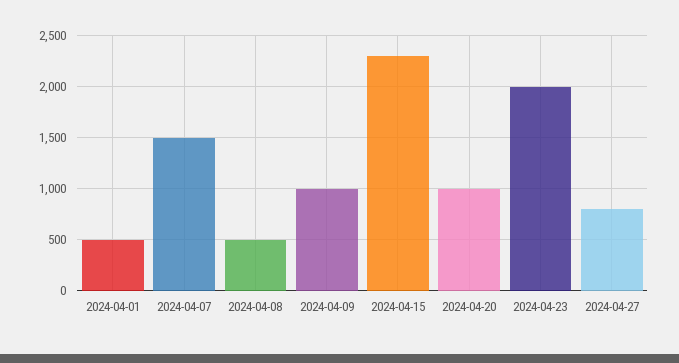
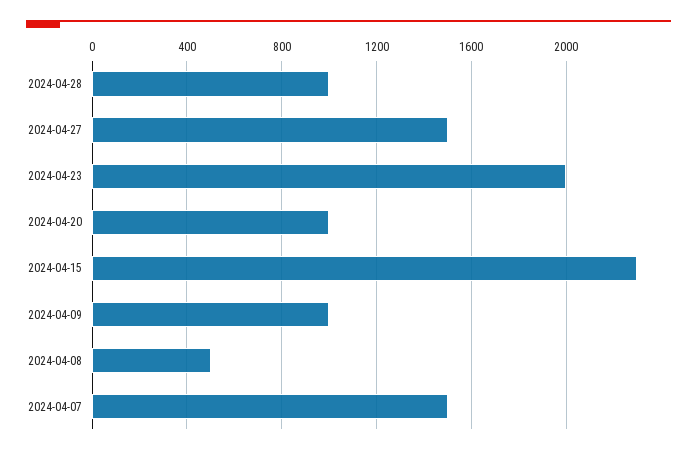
2024-04-01: 500 -> none
2024-04-27: 800 -> 1500
2024-04-28: none -> 1000

